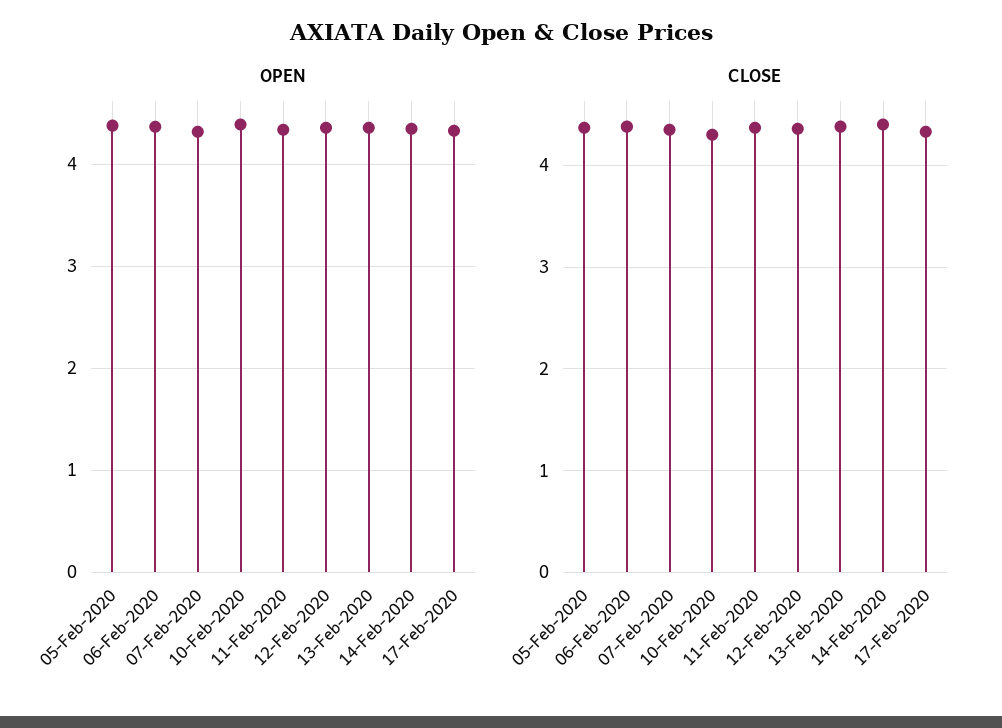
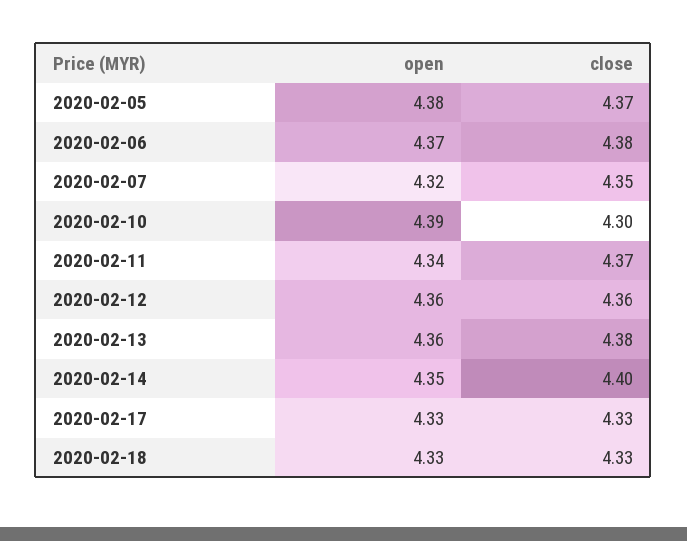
OPEN, 2020-02-18: none -> 4.33
CLOSE, 2020-02-18: none -> 4.33

